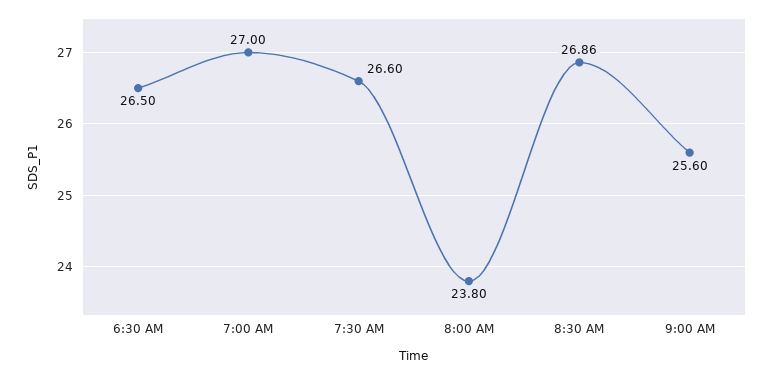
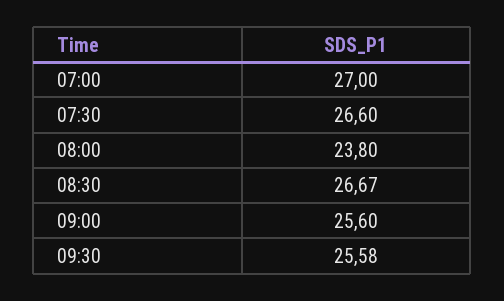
6:30 AM: 26.5 -> none
8:30 AM: 26.86 -> 26.67
09:30: none -> 25.58

